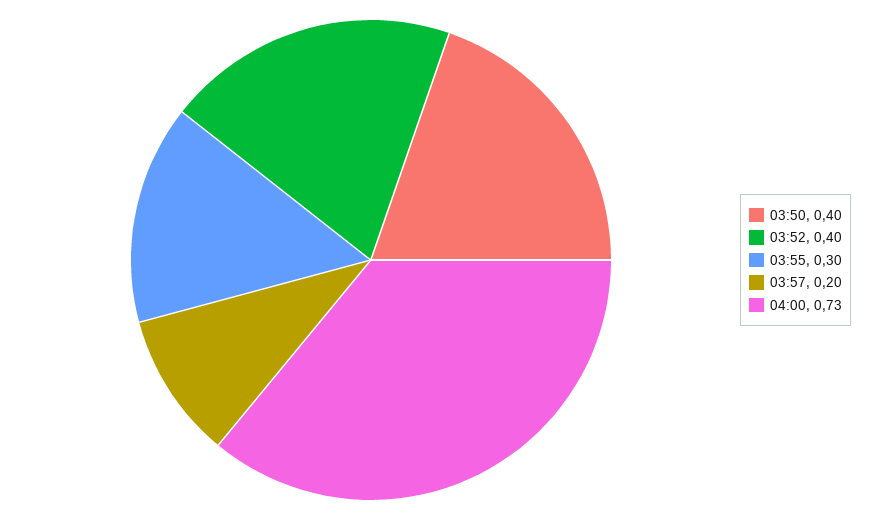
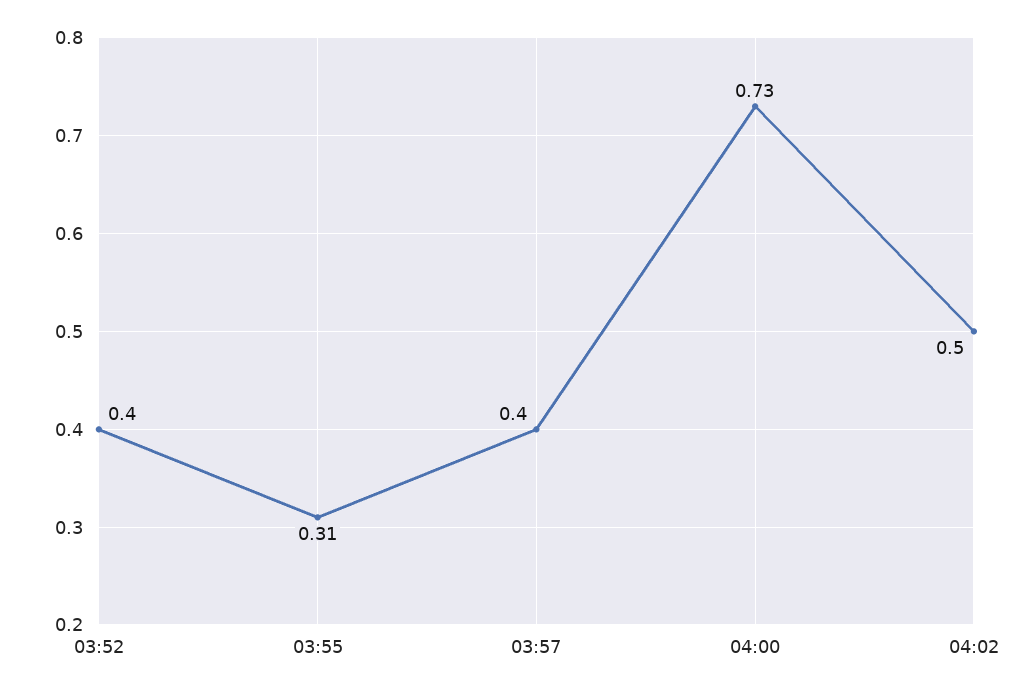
03:50: 0.4 -> none
03:55: 0.3 -> 0.31
03:57: 0.2 -> 0.4
04:02: none -> 0.5

